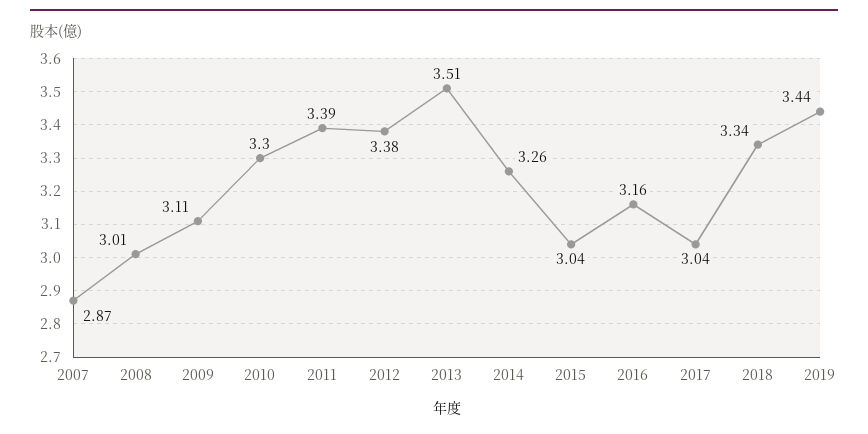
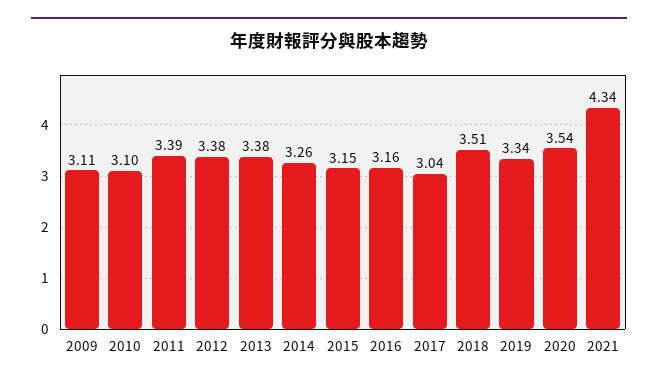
2007: 2.87 -> none
2008: 3.01 -> none
2010: 3.3 -> 3.1
2013: 3.51 -> 3.38
2015: 3.04 -> 3.15
2018: 3.34 -> 3.51
2019: 3.44 -> 3.34
2020: none -> 3.54
2021: none -> 4.34

